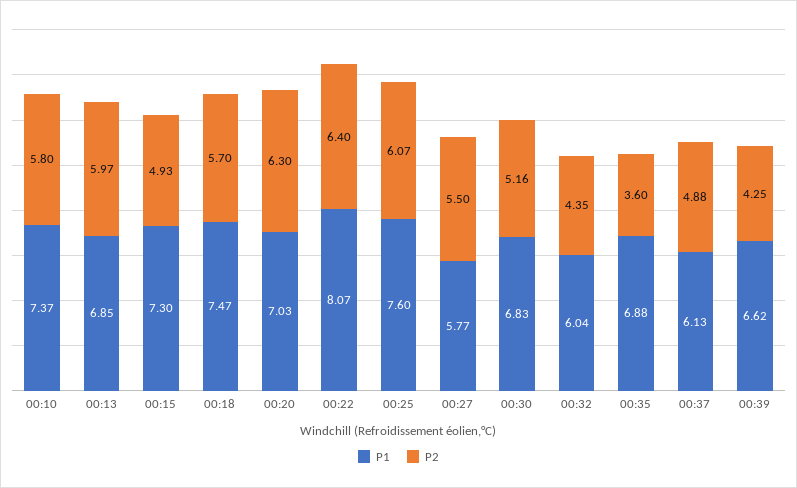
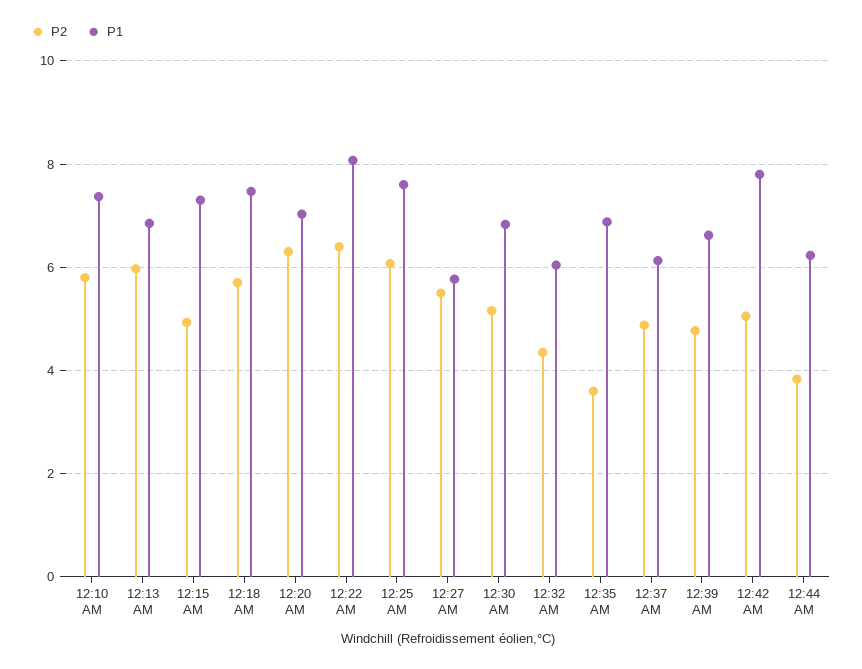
P2, 00:39: 4.25 -> 4.8
P2, 12:42 AM: none -> 5
P1, 12:42 AM: none -> 7.8
P2, 12:44 AM: none -> 3.8
P1, 12:44 AM: none -> 6.2

